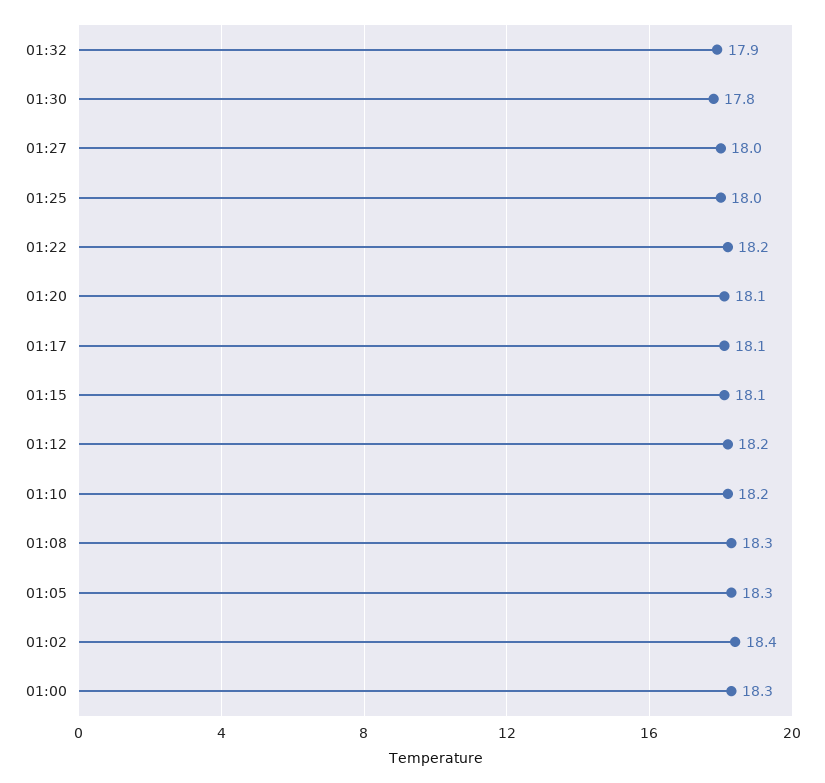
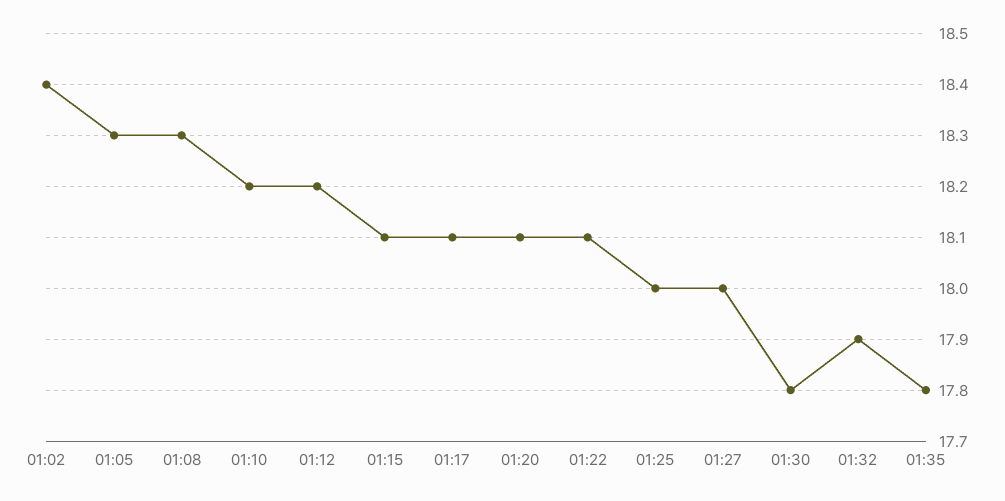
01:22: 18.2 -> 18.1
01:00: 18.3 -> none
01:35: none -> 17.8

